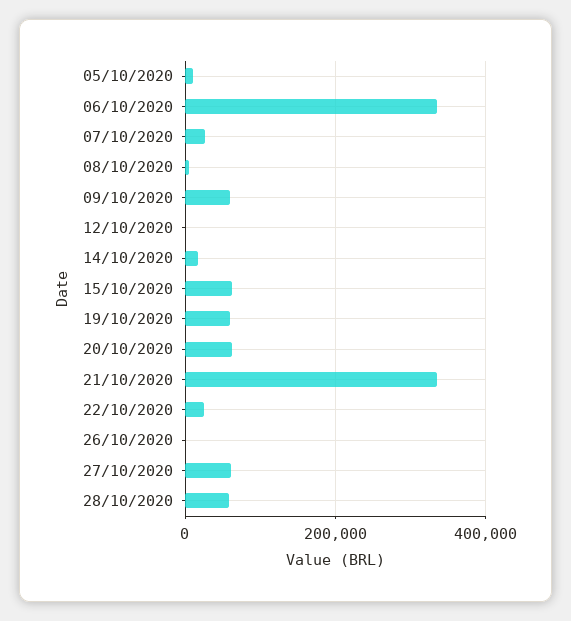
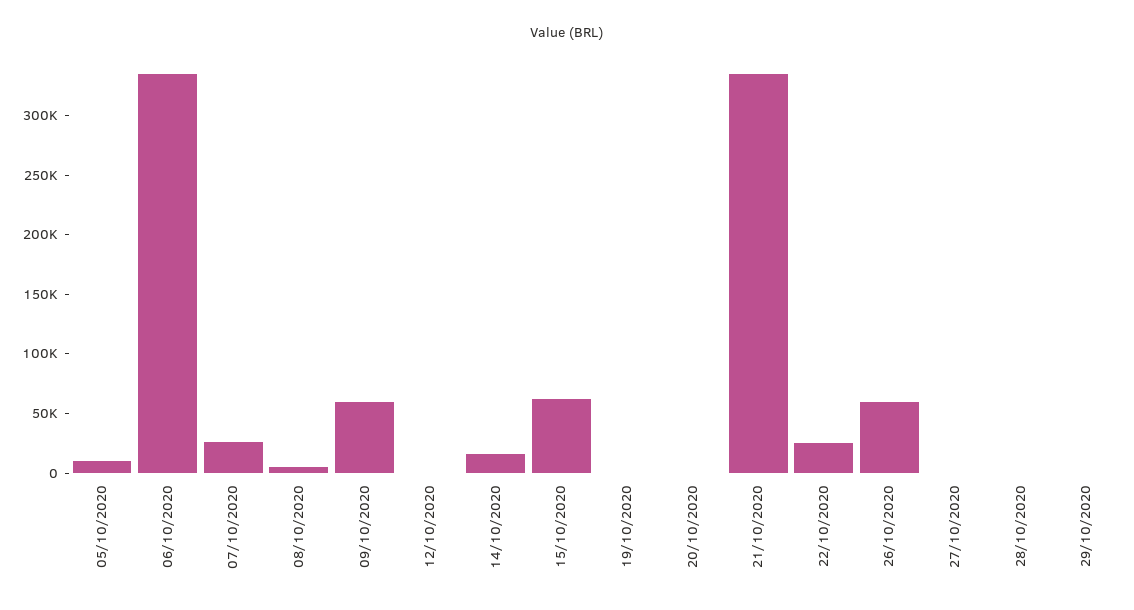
19/10/2020: 60000 -> 0
20/10/2020: 60000 -> 0
26/10/2020: 0 -> 60000
27/10/2020: 60000 -> 0
28/10/2020: 60000 -> 0
29/10/2020: none -> 0

